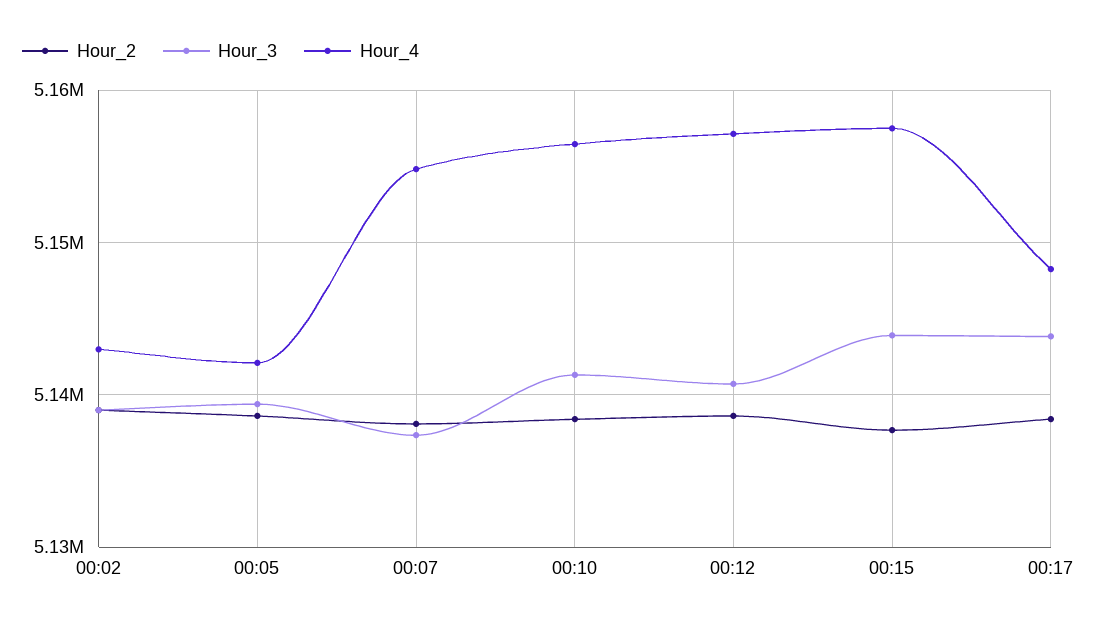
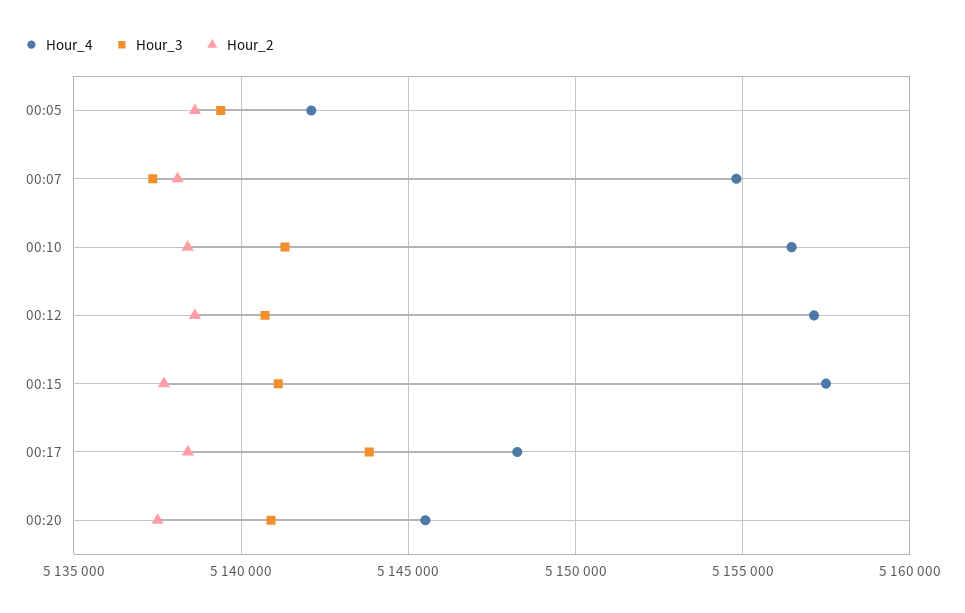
Hour_2, 00:02: 5139000 -> none
Hour_3, 00:02: 5139000 -> none
Hour_4, 00:02: 5143000 -> none
Hour_3, 00:15: 5144000 -> 5141000
Hour_4, 00:20: none -> 5145500
Hour_3, 00:20: none -> 5141000
Hour_2, 00:20: none -> 5137500

